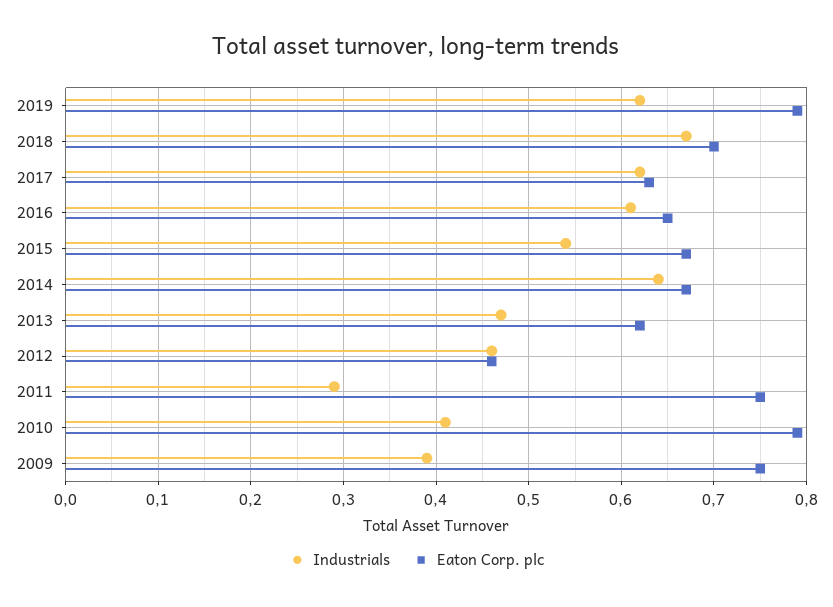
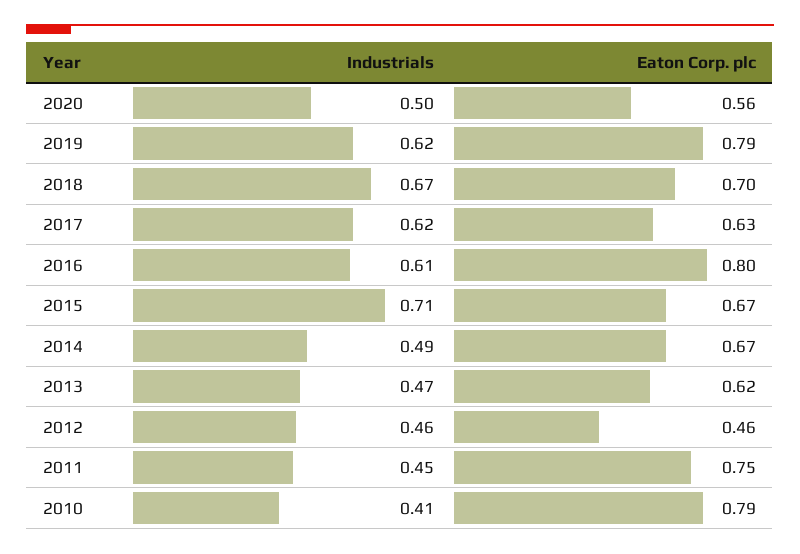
Eaton Corp. plc, 2016: 0.65 -> 0.8
Industrials, 2015: 0.54 -> 0.71
Industrials, 2014: 0.64 -> 0.49
Industrials, 2011: 0.29 -> 0.45
Industrials, 2009: 0.39 -> none
Eaton Corp. plc, 2009: 0.75 -> none
Industrials, 2020: none -> 0.5
Eaton Corp. plc, 2020: none -> 0.56

